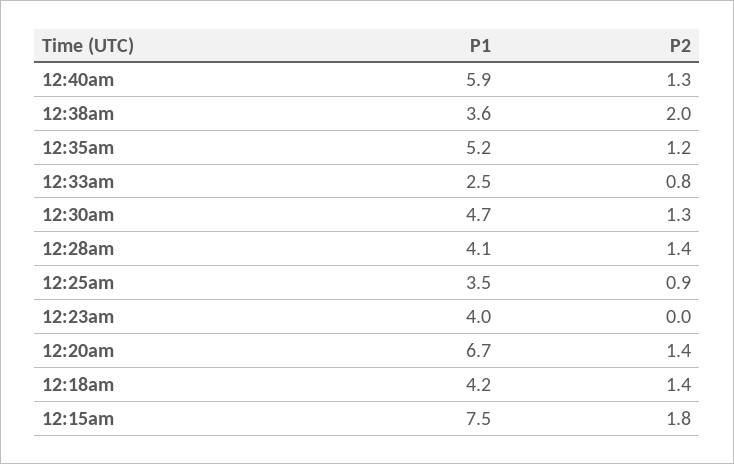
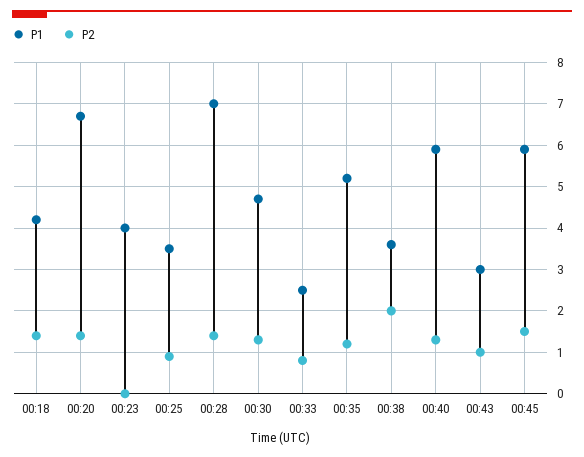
P1, 12:28am: 4.1 -> 7
P1, 12:15am: 7.5 -> none
P2, 12:15am: 1.8 -> none
P1, 00:43: none -> 3
P2, 00:43: none -> 1
P1, 00:45: none -> 6
P2, 00:45: none -> 1.5

